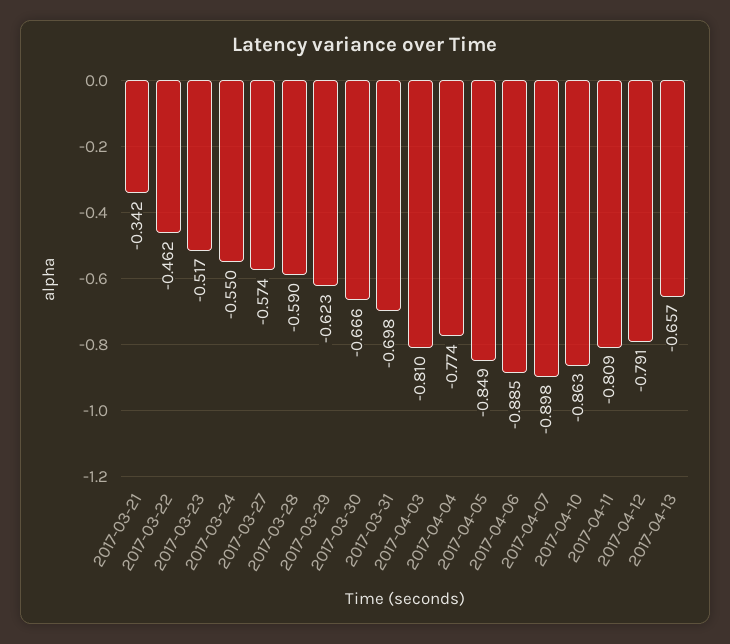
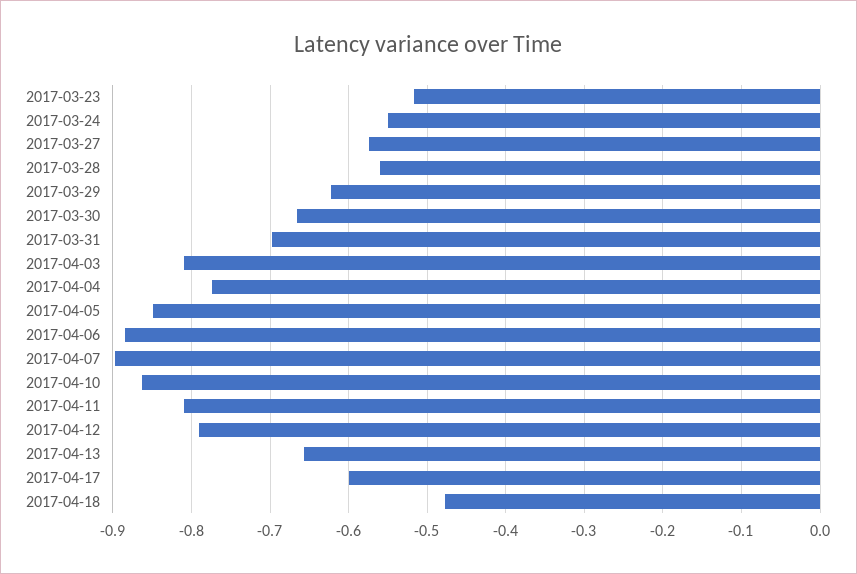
2017-03-21: -0.342 -> none
2017-03-22: -0.462 -> none
2017-03-28: -0.59 -> -0.56
2017-04-17: none -> -0.6
2017-04-18: none -> -0.48

